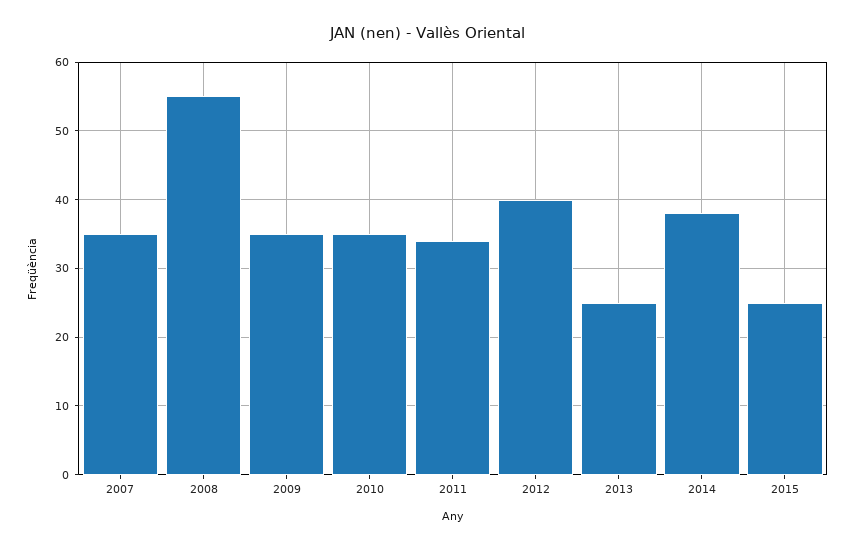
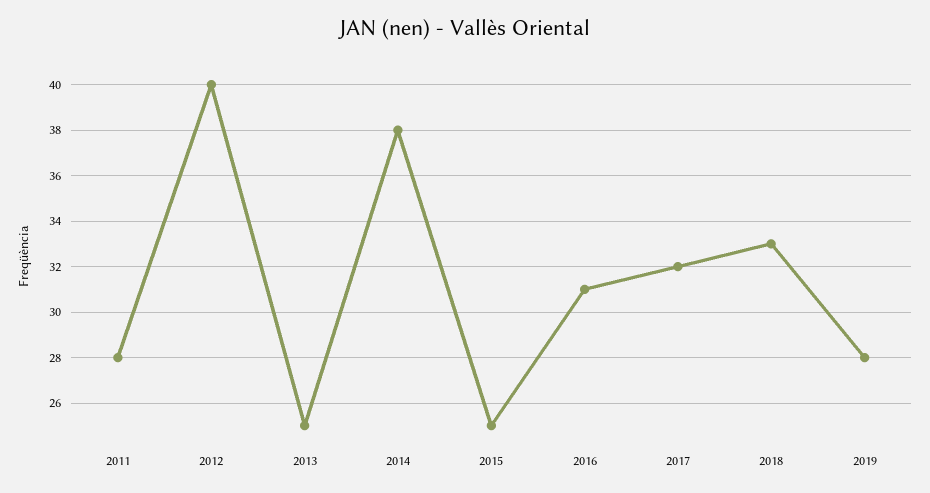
2007: 35 -> none
2008: 55 -> none
2009: 35 -> none
2010: 35 -> none
2011: 34 -> 28
2016: none -> 31
2017: none -> 32
2018: none -> 33
2019: none -> 28

